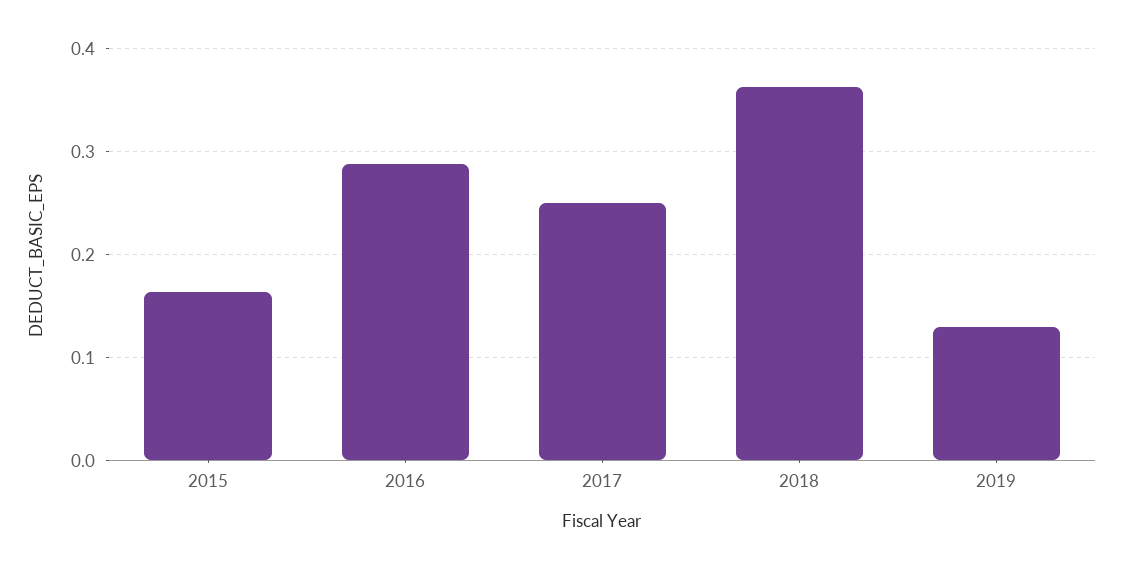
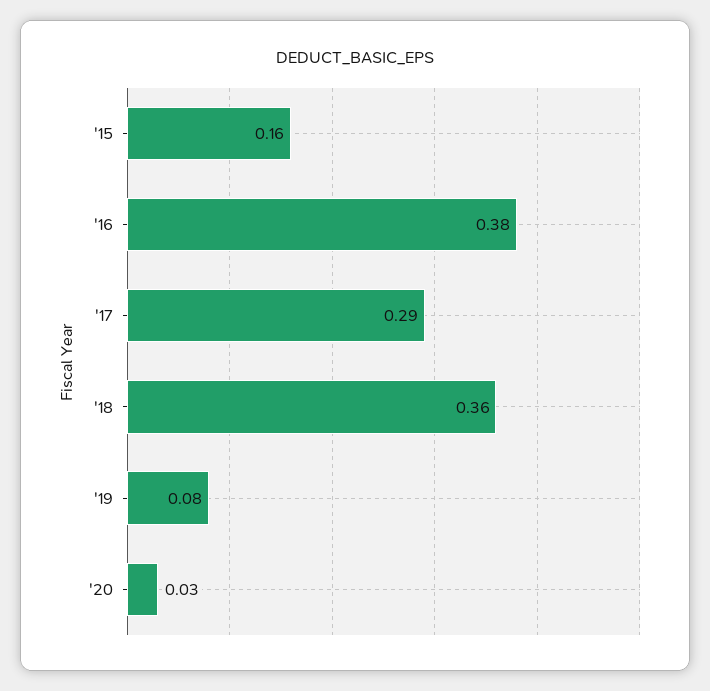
2016: 0.29 -> 0.38
2017: 0.25 -> 0.29
2019: 0.13 -> 0.08
'20: none -> 0.03

